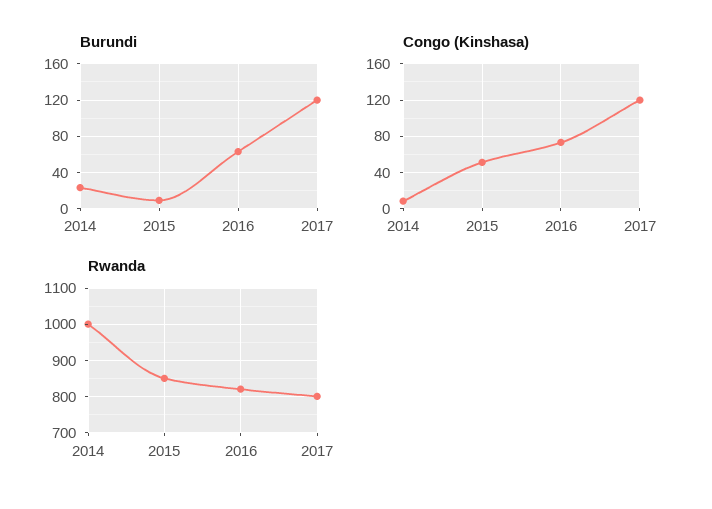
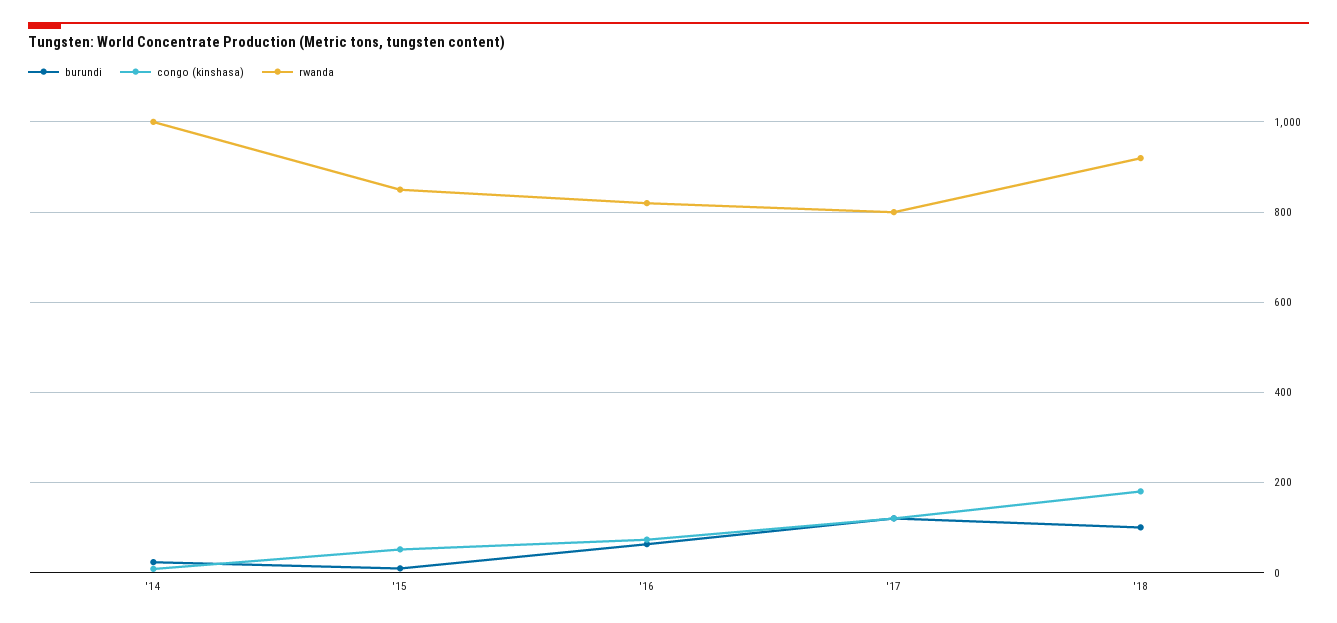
Burundi, '18: none -> 100
Congo (Kinshasa), '18: none -> 180
Rwanda, '18: none -> 920

